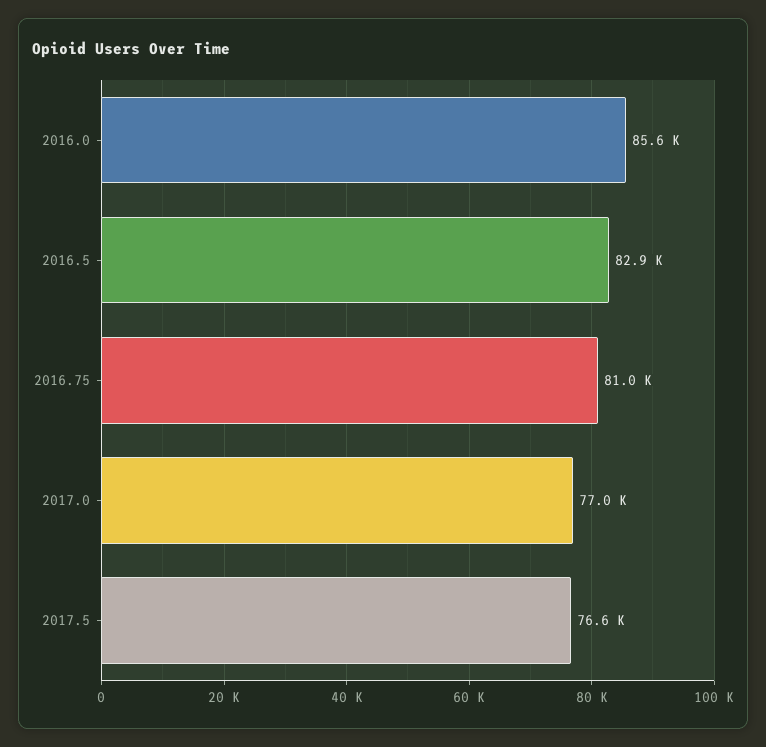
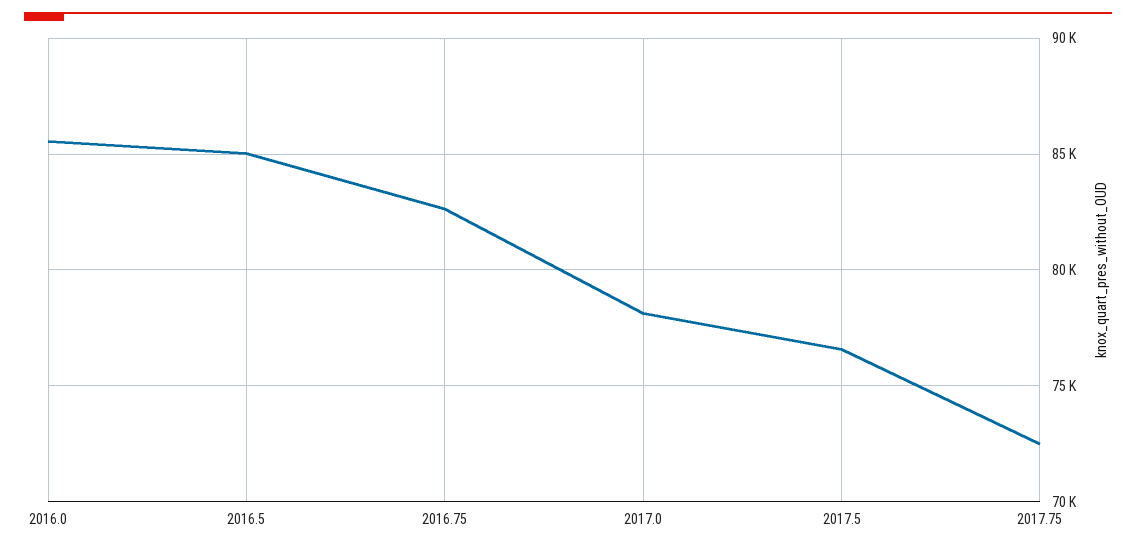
2016.5: 82900 -> 85000
2016.75: 81000 -> 82500
2017.0: 77000 -> 78000
2017.75: none -> 72500

